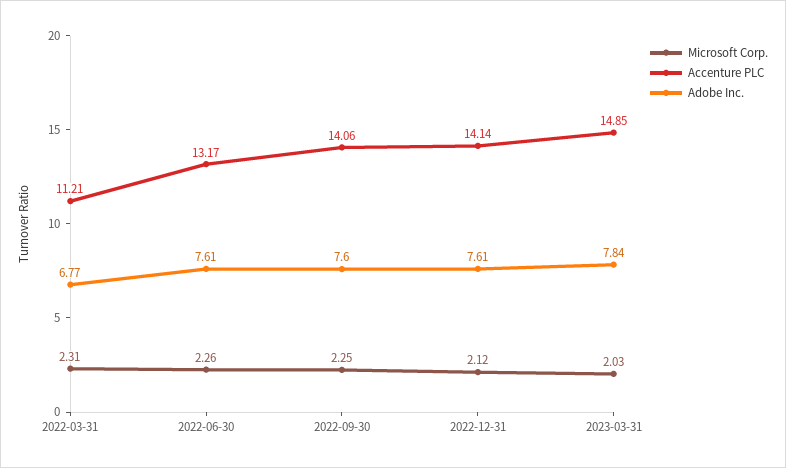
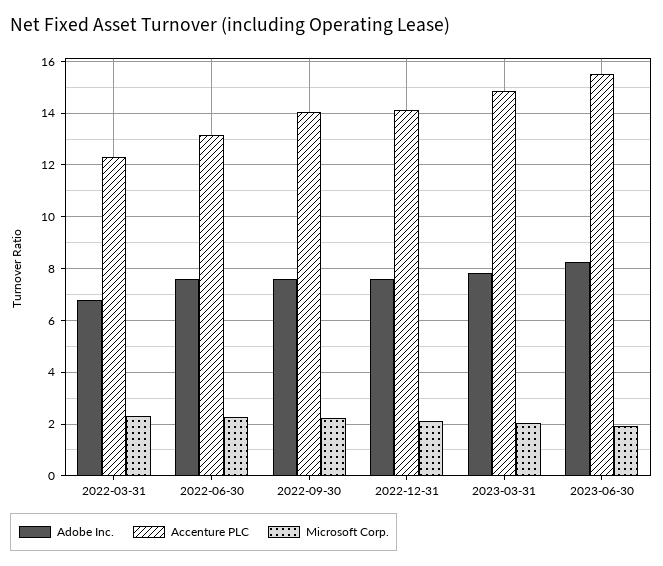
Accenture PLC, 2022-03-31: 11.21 -> 12.25
Adobe Inc., 2023-06-30: none -> 8.25
Accenture PLC, 2023-06-30: none -> 15.5
Microsoft Corp., 2023-06-30: none -> 2

